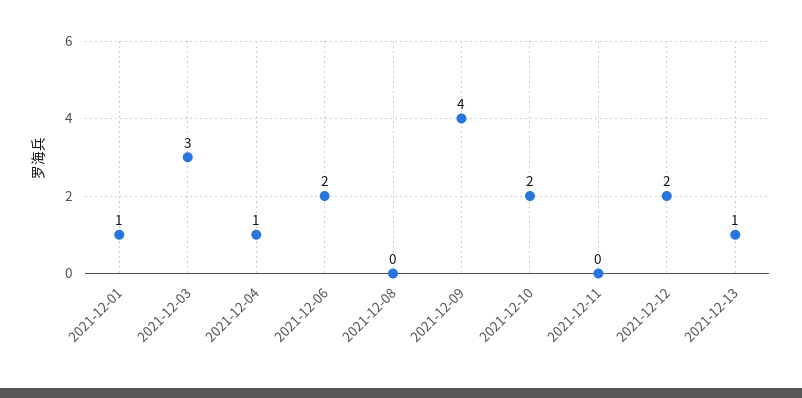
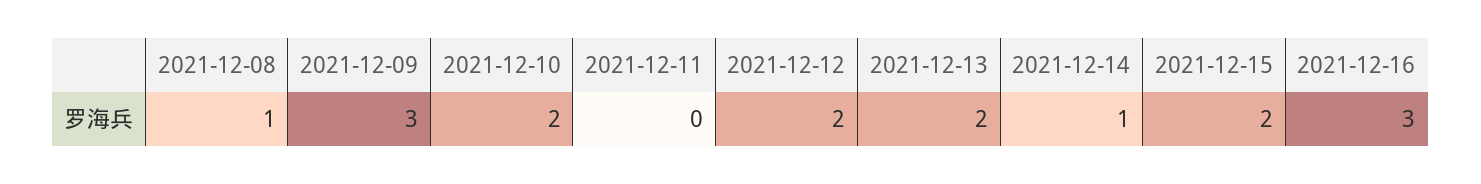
2021-12-01: 1 -> none
2021-12-03: 3 -> none
2021-12-04: 1 -> none
2021-12-06: 2 -> none
2021-12-08: 0 -> 1
2021-12-09: 4 -> 3
2021-12-13: 1 -> 2
2021-12-14: none -> 1
2021-12-15: none -> 2
2021-12-16: none -> 3

